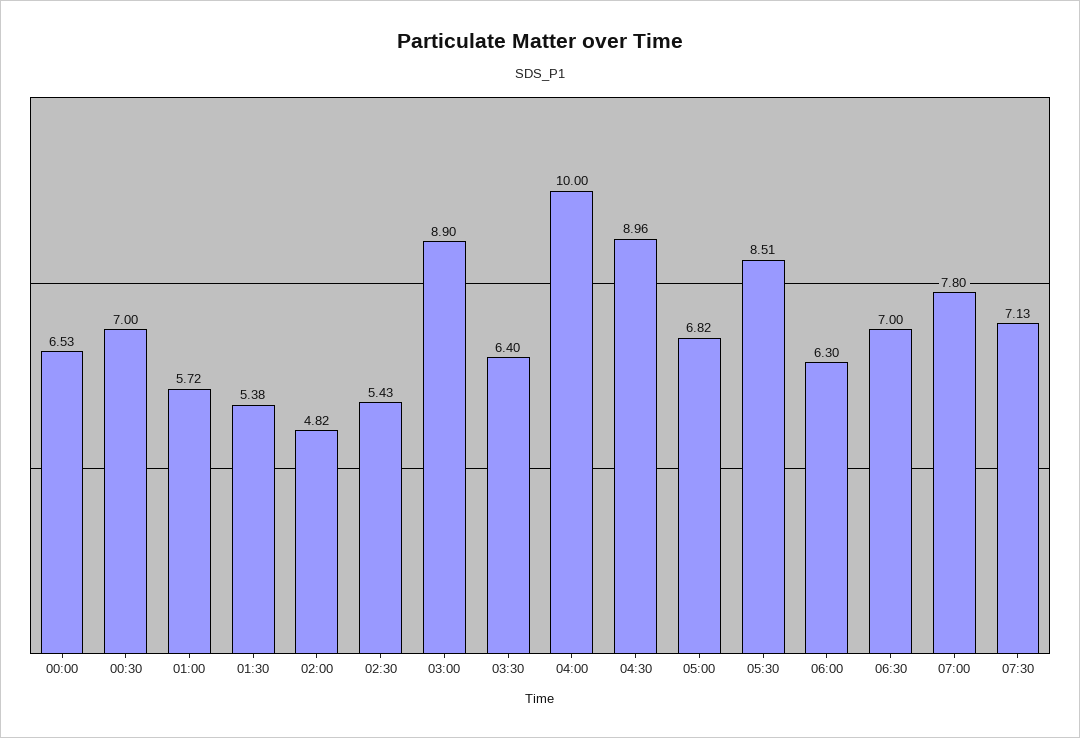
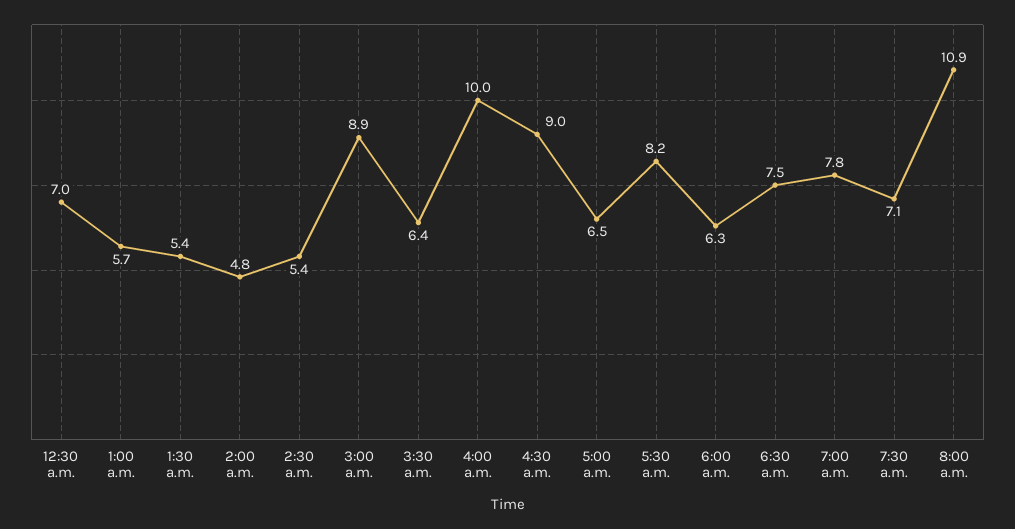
00:00: 6.53 -> none
05:00: 6.82 -> 6.5
05:30: 8.51 -> 8.2
06:30: 7 -> 7.5
8:00 a.m.: none -> 10.9

